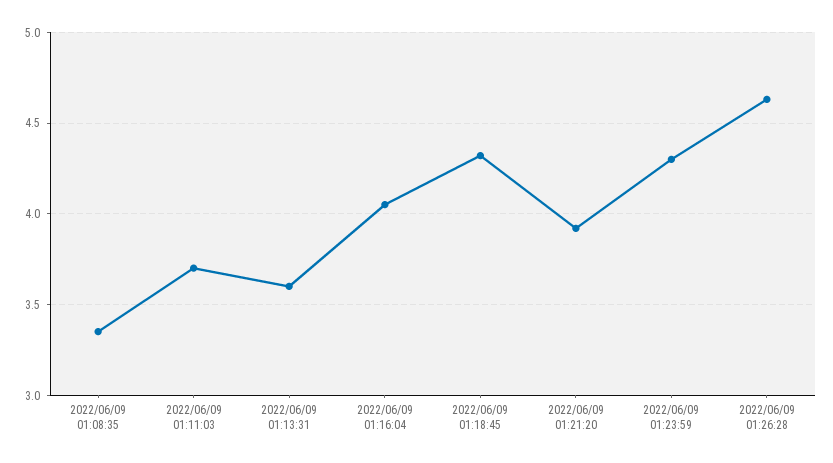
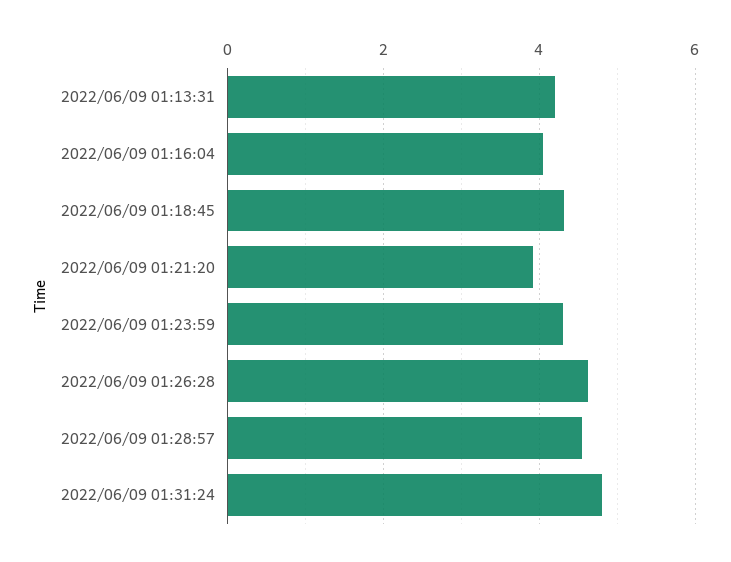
2022/06/09 01:08:35: 3.35 -> none
2022/06/09 01:11:03: 3.7 -> none
2022/06/09 01:13:31: 3.6 -> 4.2
2022/06/09 01:28:57: none -> 4.6
2022/06/09 01:31:24: none -> 4.8

